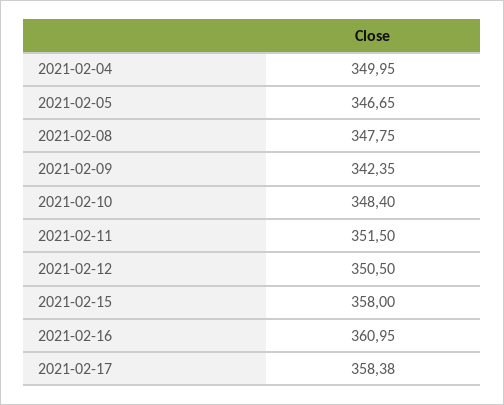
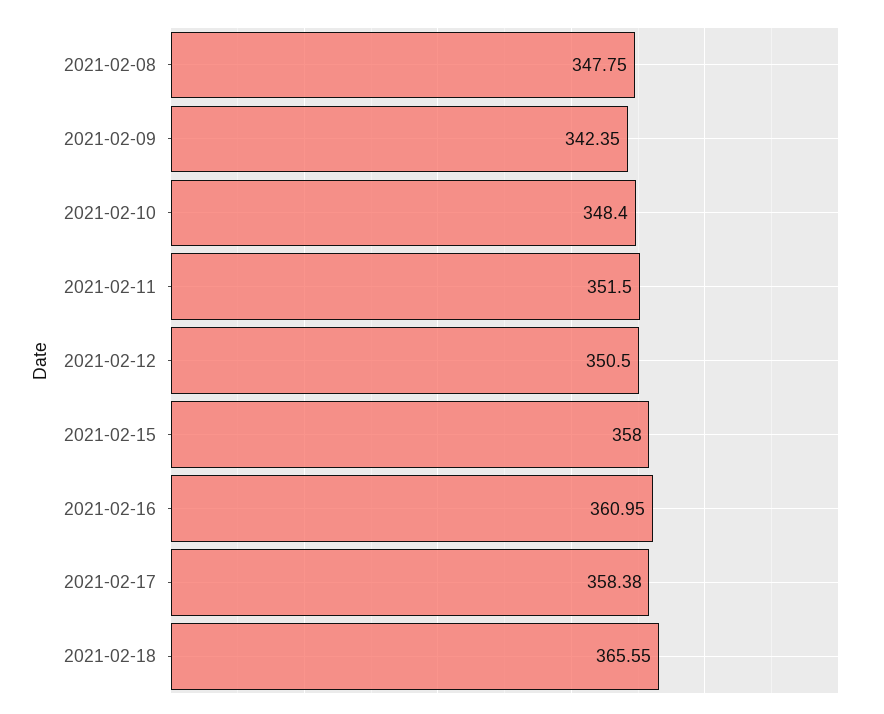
2021-02-04: 349.95 -> none
2021-02-05: 346.65 -> none
2021-02-18: none -> 365.55

